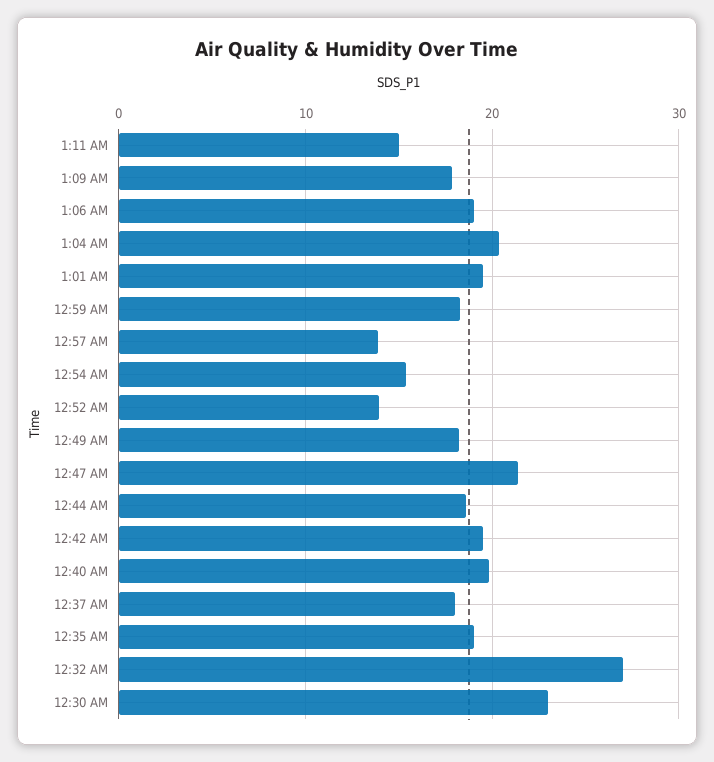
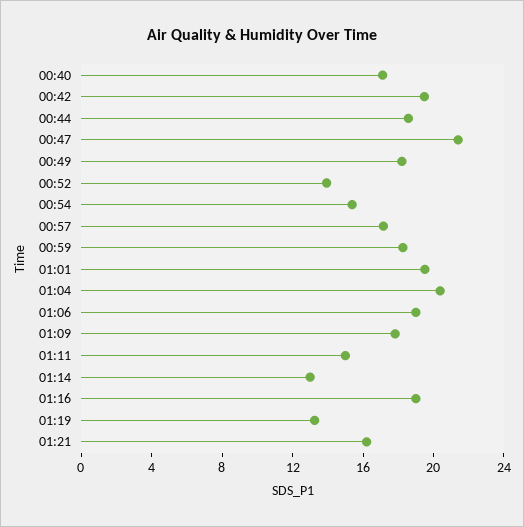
12:57 AM: 14 -> 17
12:40 AM: 20 -> 17
12:37 AM: 18 -> none
12:35 AM: 19 -> none
12:32 AM: 27 -> none
12:30 AM: 23 -> none
01:14: none -> 13
01:16: none -> 19
01:19: none -> 13
01:21: none -> 16

